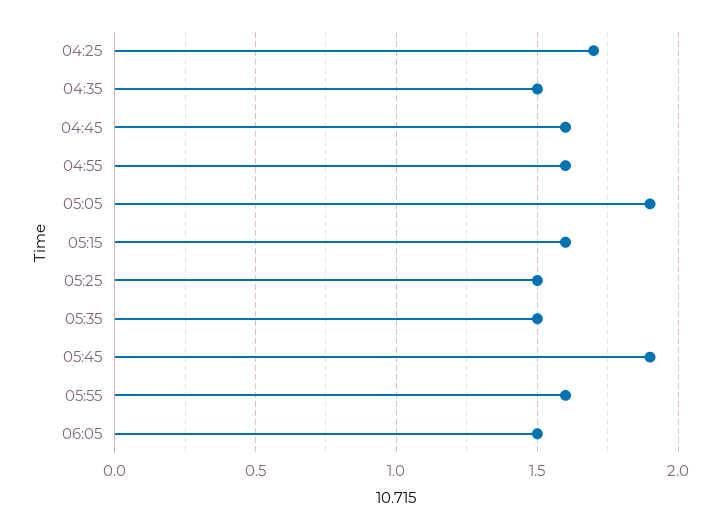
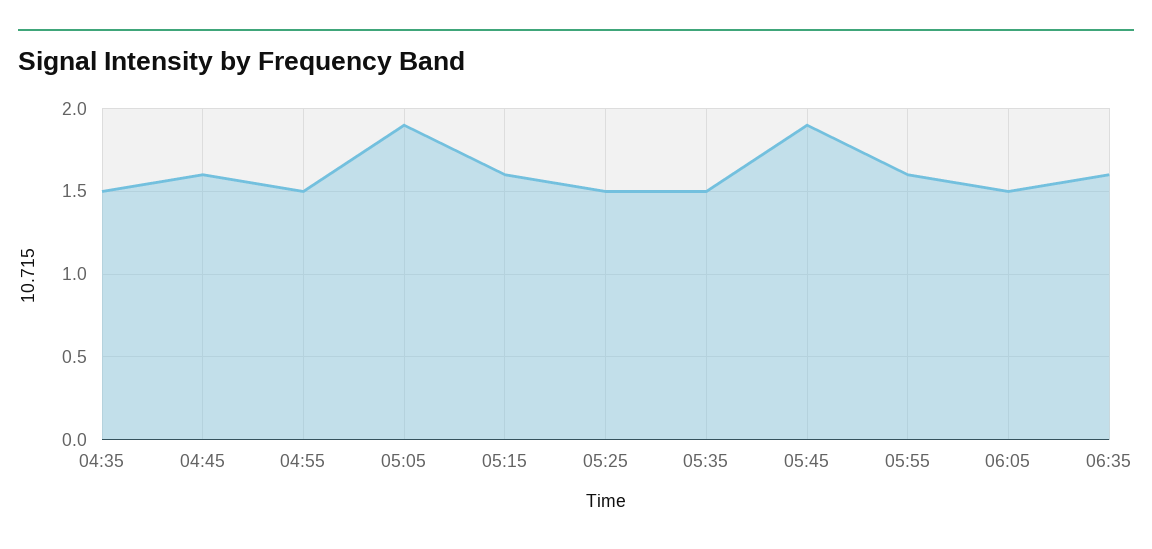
04:25: 1.7 -> none
04:55: 1.6 -> 1.5
06:35: none -> 1.6

